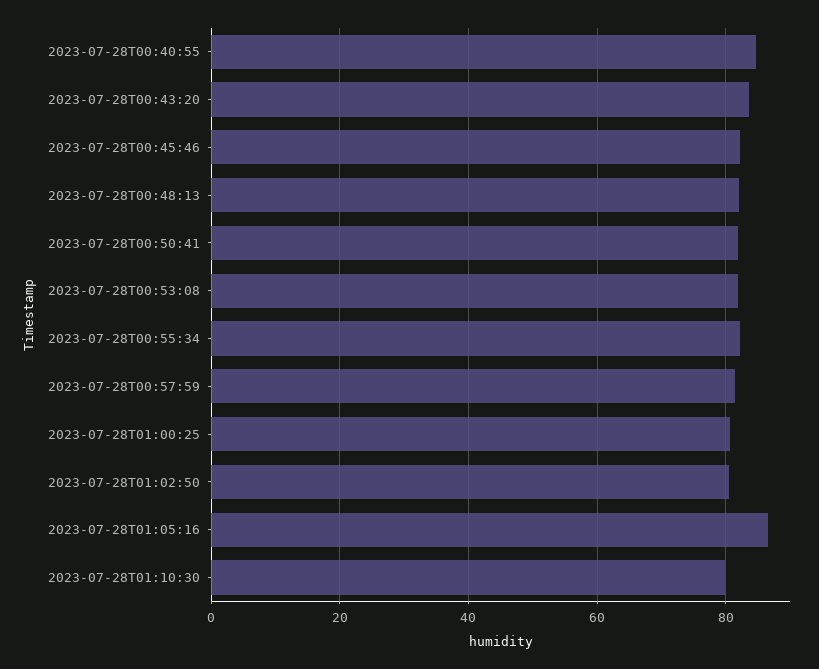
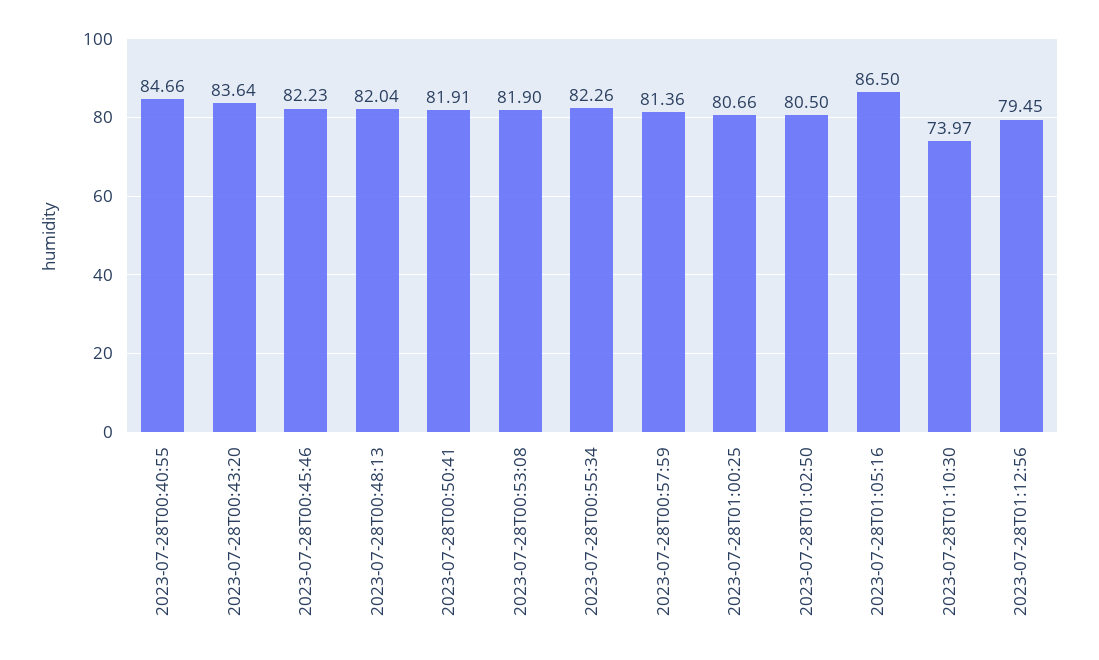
2023-07-28T01:10:30: 80 -> 73.97
2023-07-28T01:12:56: none -> 79.45

